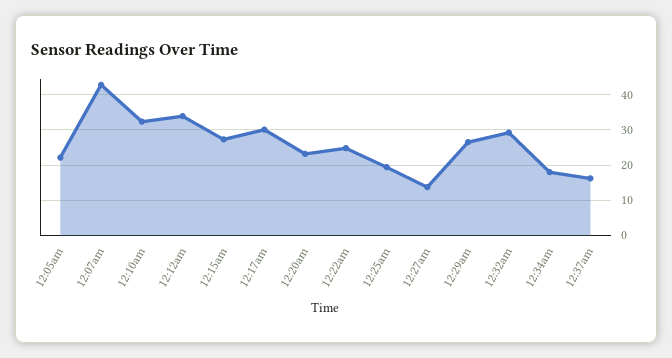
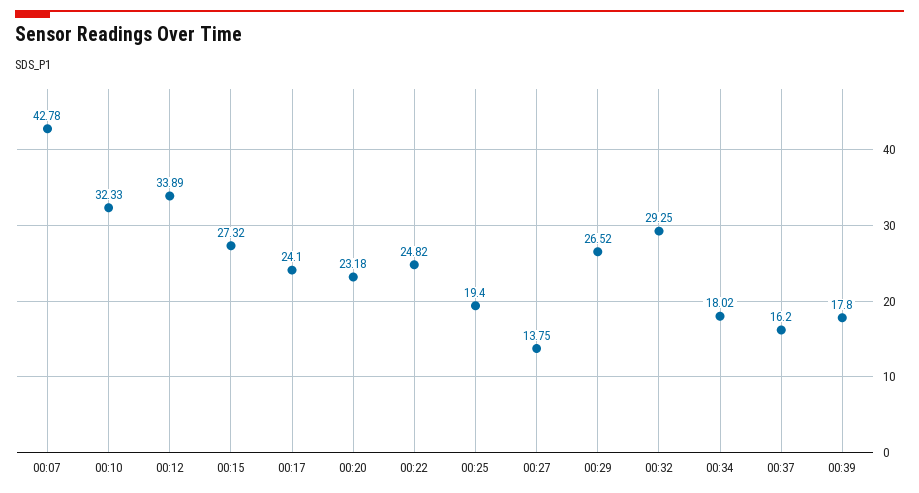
12:05am: 22 -> none
12:17am: 30 -> 24.1
00:39: none -> 17.8

